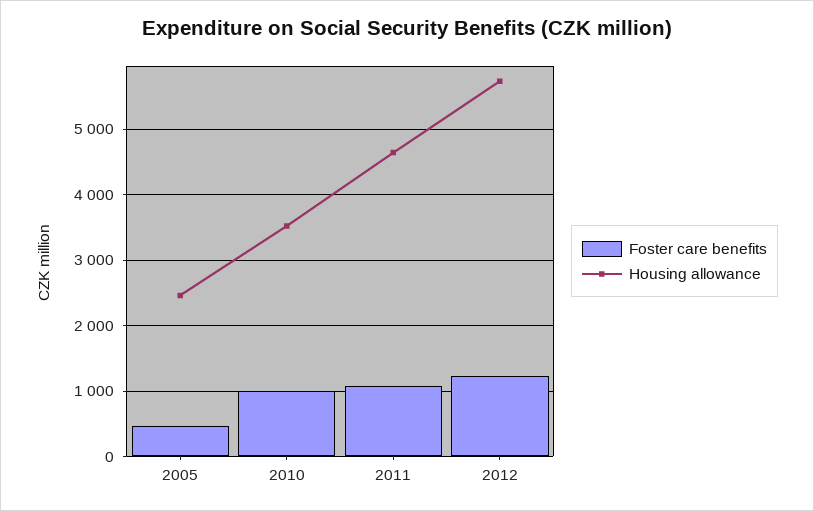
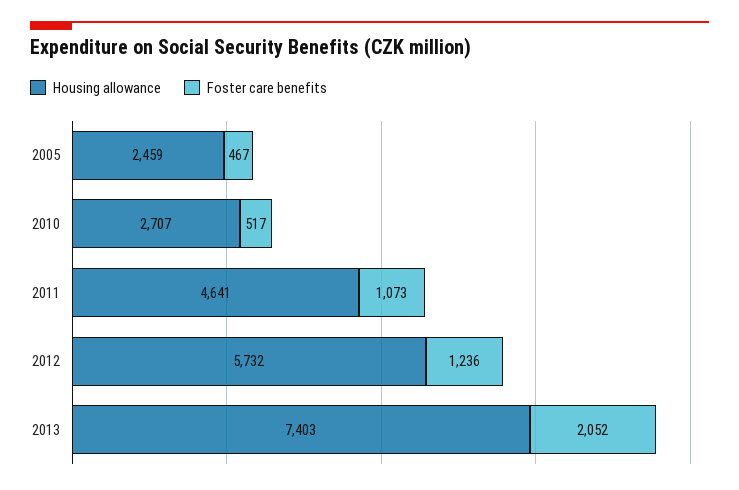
Foster care benefits, 2010: 1000 -> 517
Housing allowance, 2010: 3500 -> 2707
Housing allowance, 2013: none -> 7403
Foster care benefits, 2013: none -> 2052

